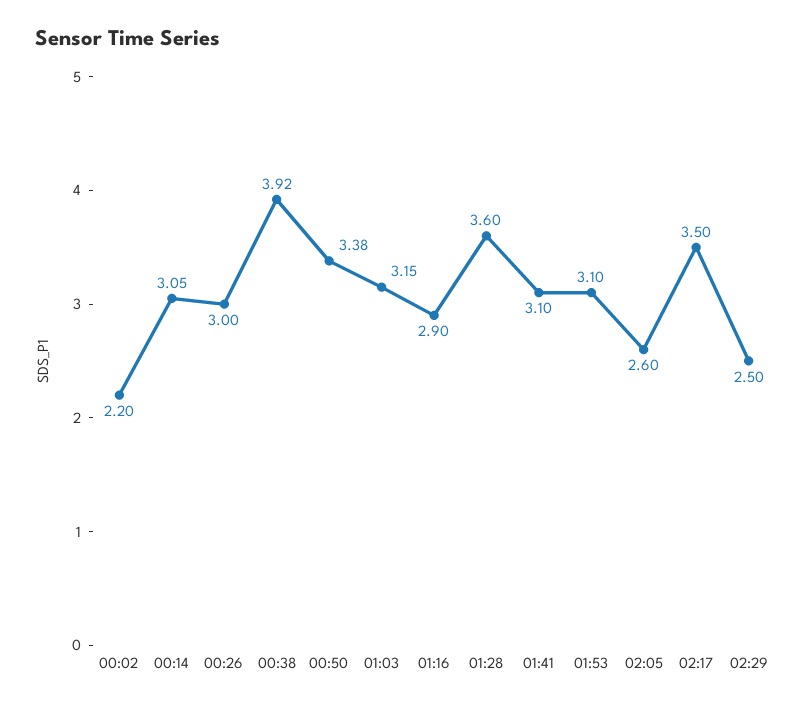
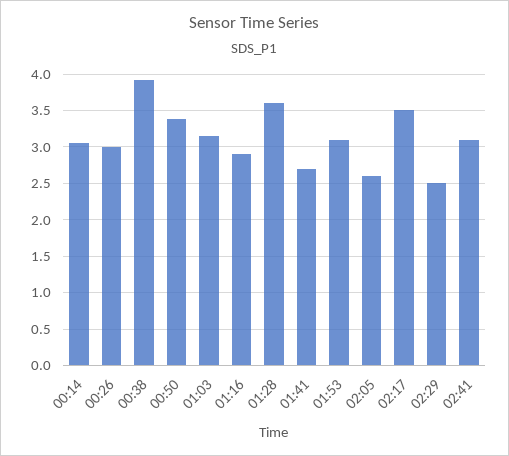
00:02: 2.2 -> none
01:41: 3.1 -> 2.7
02:41: none -> 3.1

